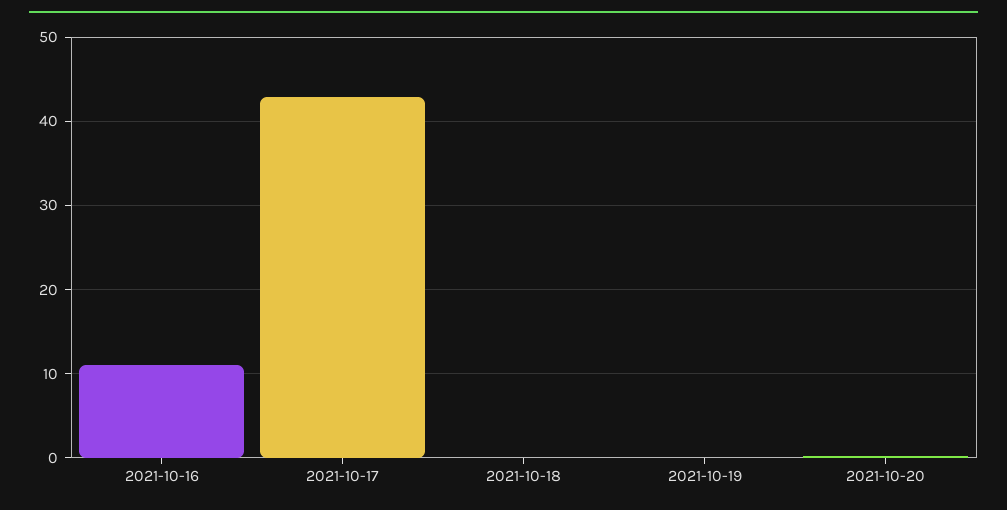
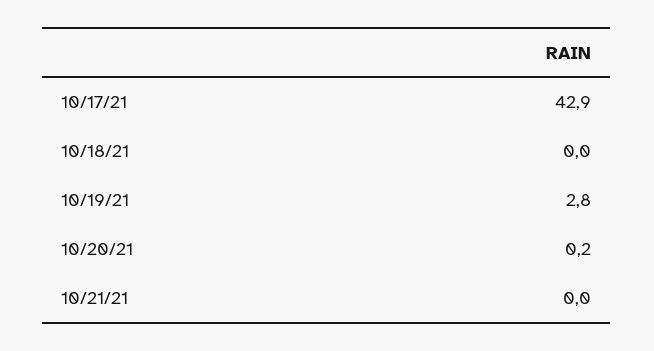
2021-10-16: 11 -> none
2021-10-19: 0 -> 2.8
10/21/21: none -> 0

